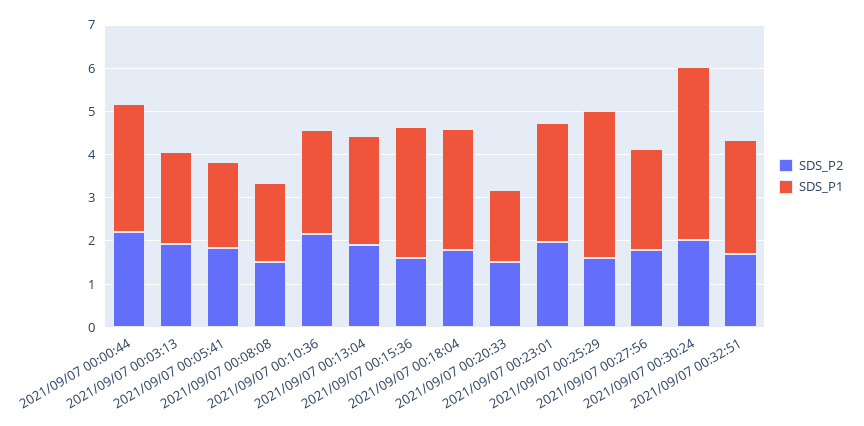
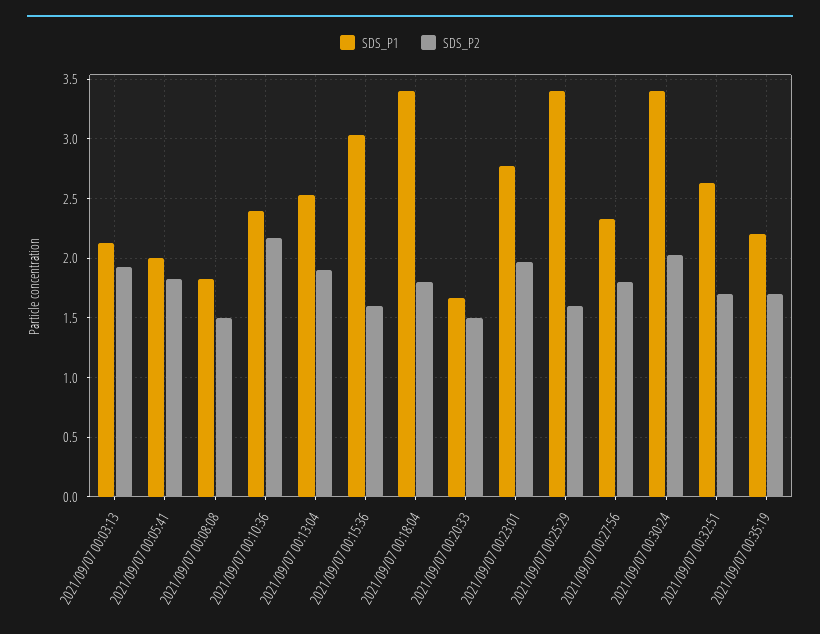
SDS_P2, 2021/09/07 00:00:44: 2.2 -> none
SDS_P1, 2021/09/07 00:00:44: 3 -> none
SDS_P1, 2021/09/07 00:18:04: 2.8 -> 3.4
SDS_P1, 2021/09/07 00:30:24: 4 -> 3.4
SDS_P1, 2021/09/07 00:35:19: none -> 2.2
SDS_P2, 2021/09/07 00:35:19: none -> 1.7

